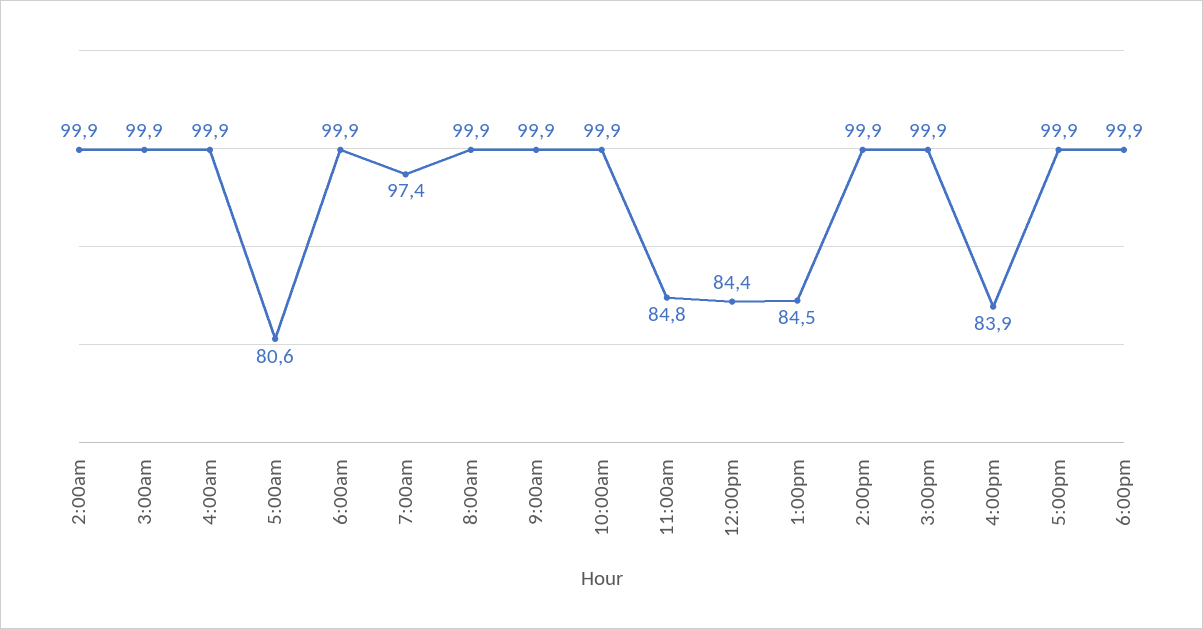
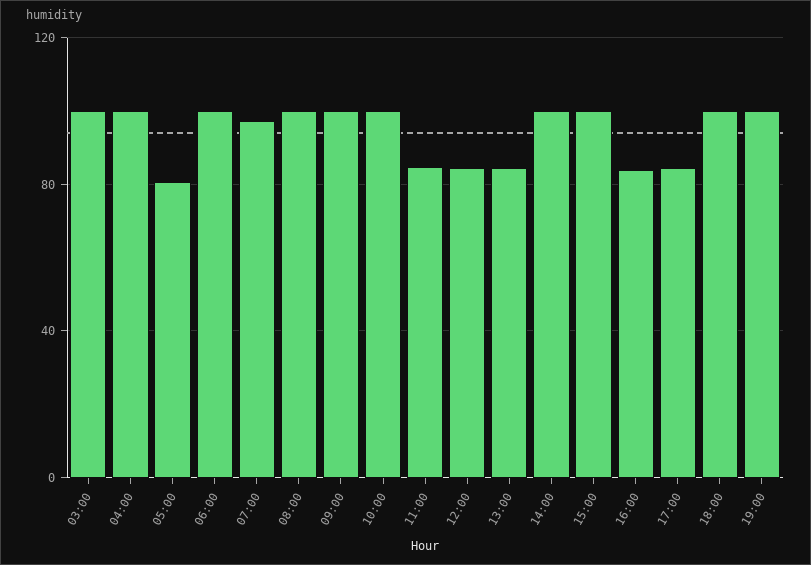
2:00am: 99.9 -> none
5:00pm: 99.9 -> 85
19:00: none -> 100

